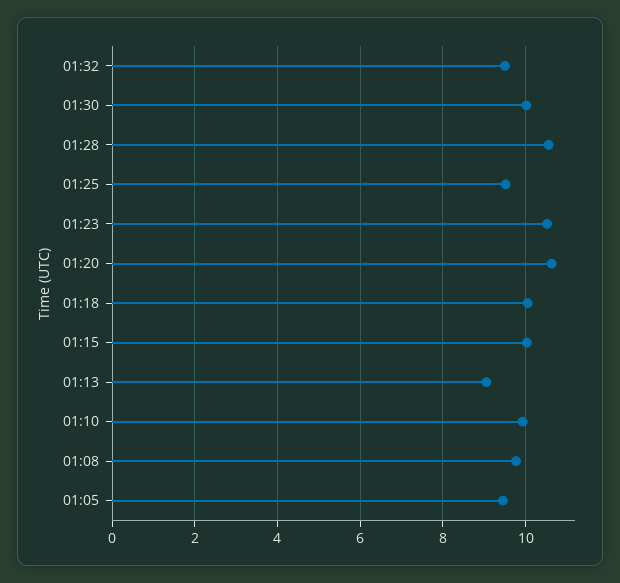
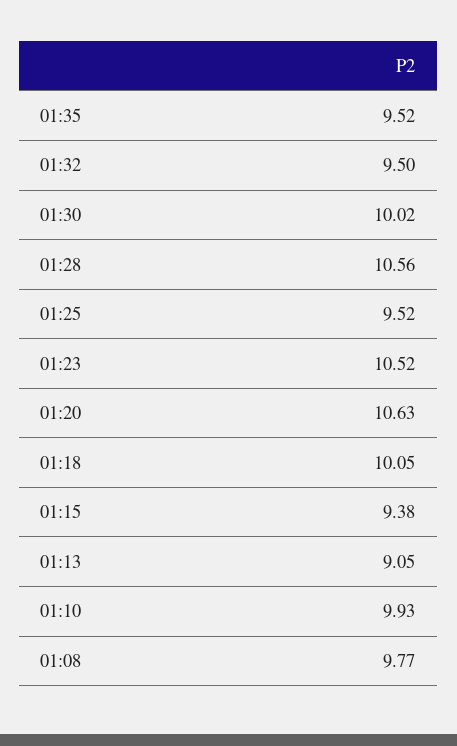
01:15: 10 -> 9.38
01:05: 9.4 -> none
01:35: none -> 9.52

